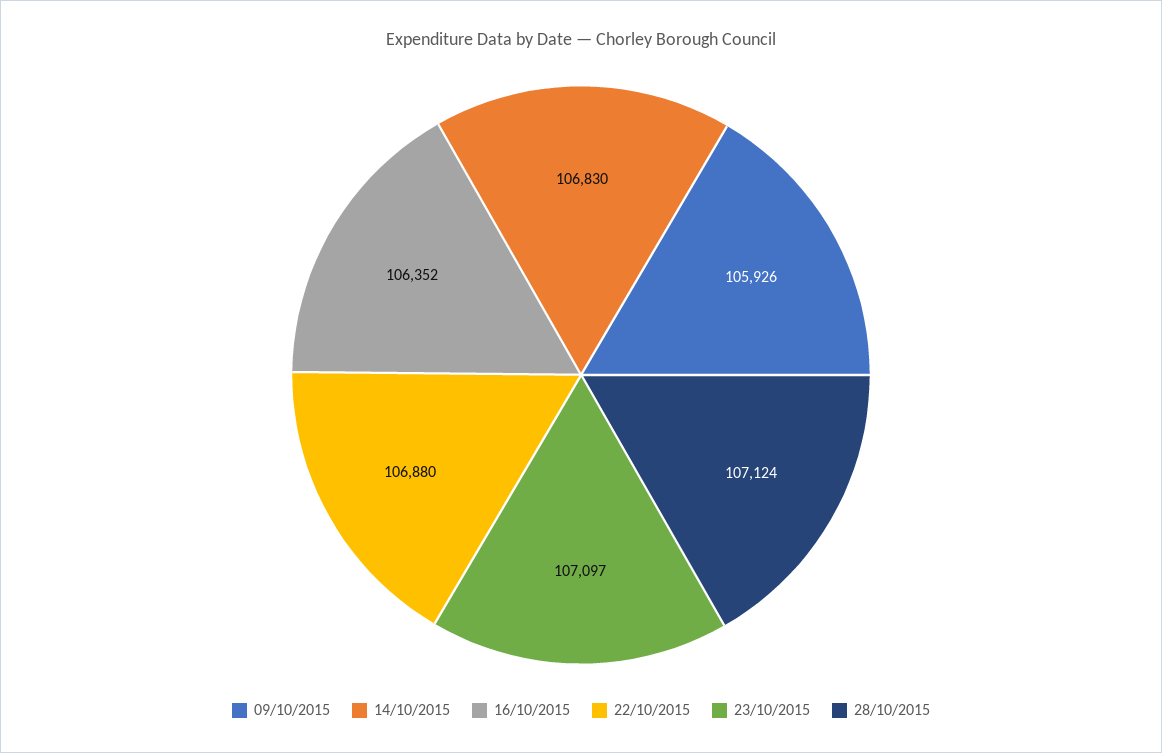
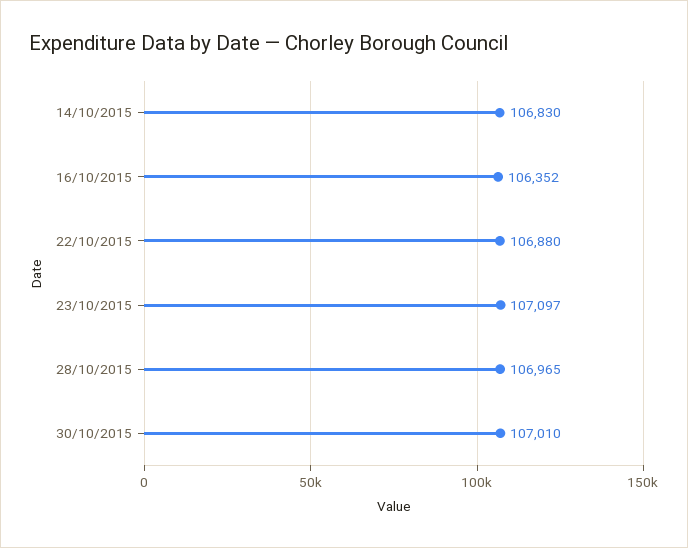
09/10/2015: 105926 -> none
28/10/2015: 107124 -> 106965
30/10/2015: none -> 107010

